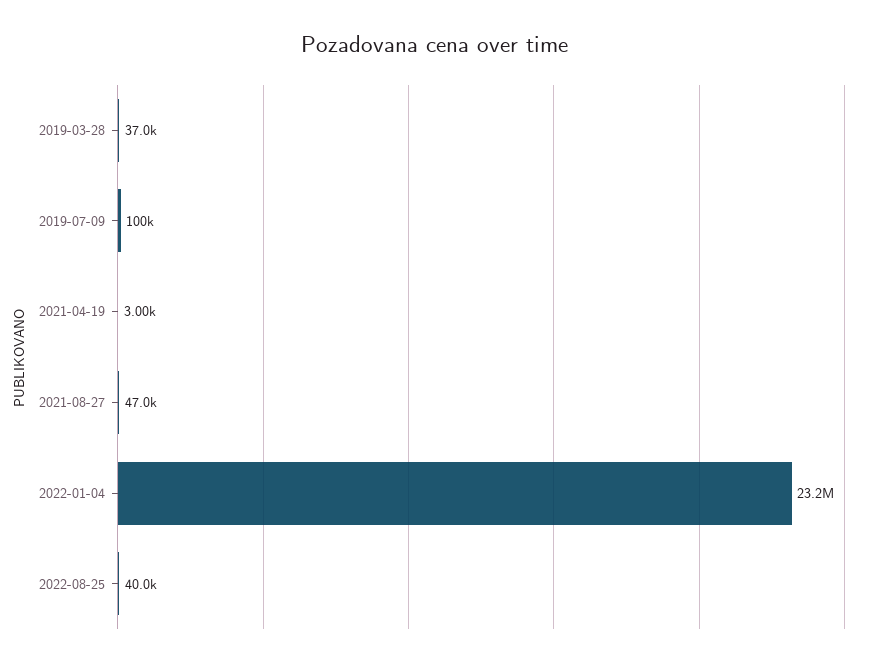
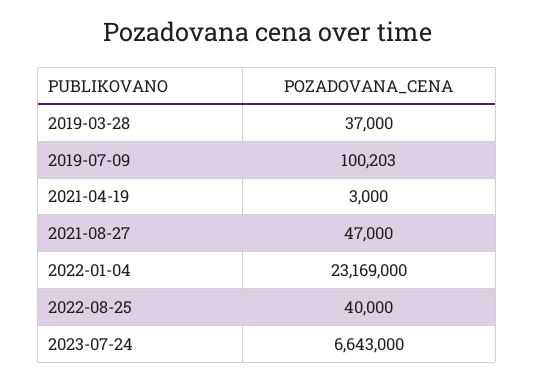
2023-07-24: none -> 6643000

